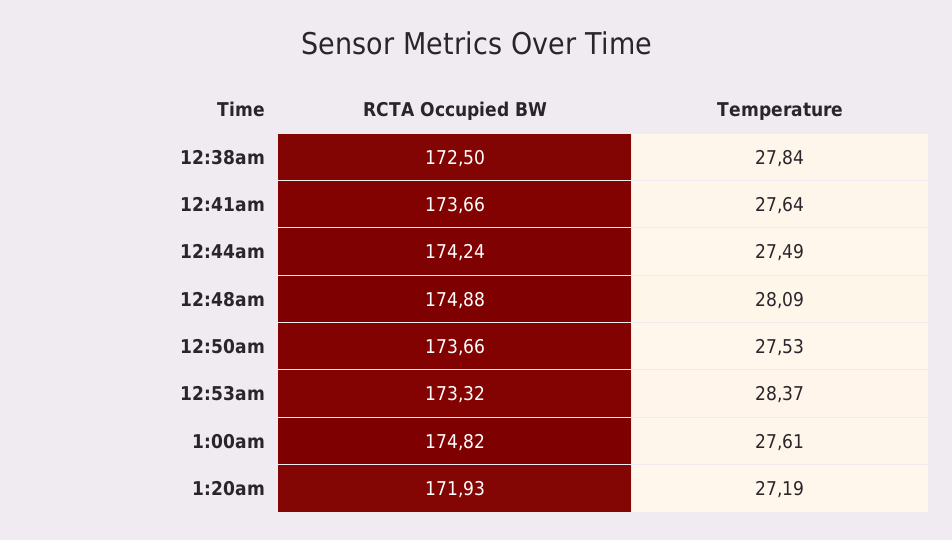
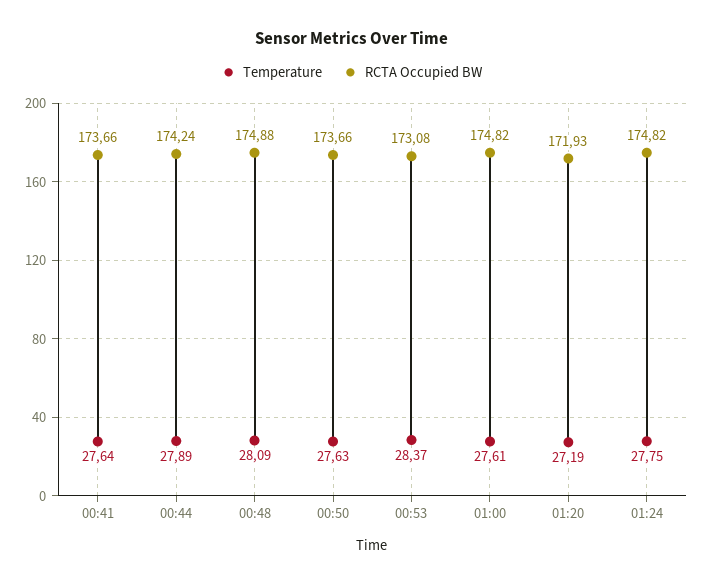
RCTA Occupied BW, 12:38am: 172.5 -> none
Temperature, 12:38am: 27.84 -> none
Temperature, 12:44am: 27.49 -> 27.89
Temperature, 12:50am: 27.53 -> 27.63
RCTA Occupied BW, 12:53am: 173.32 -> 173.08
Temperature, 01:24: none -> 27.75
RCTA Occupied BW, 01:24: none -> 174.82

